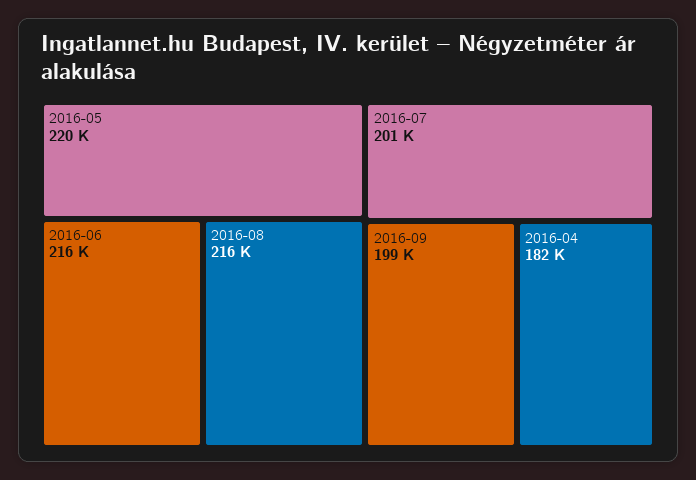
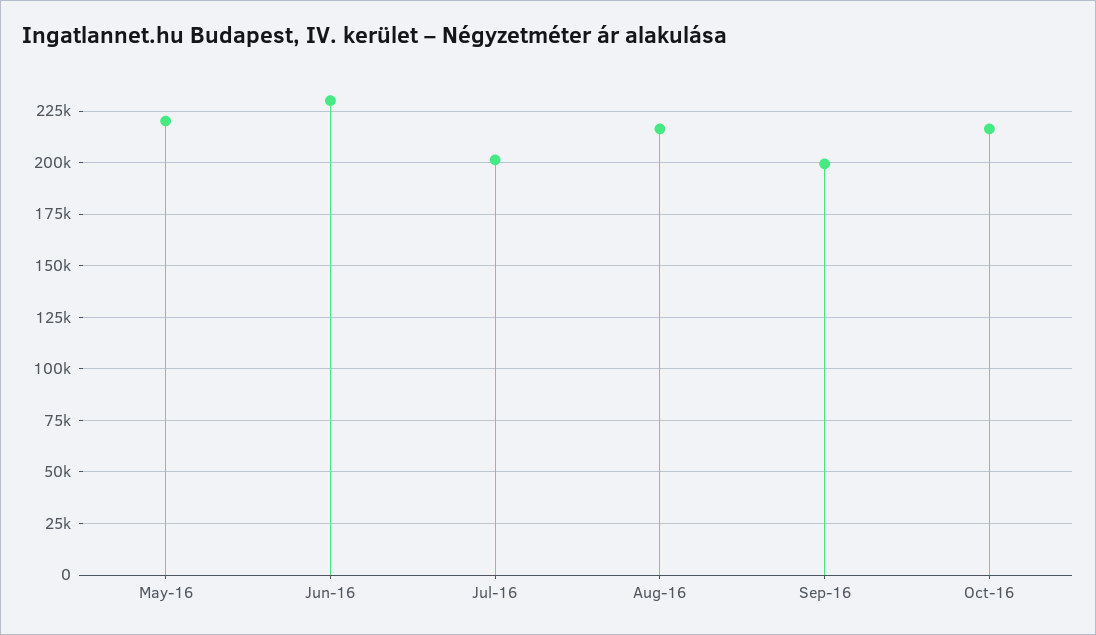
2016-06: 216000 -> 230000
2016-04: 182000 -> none
Oct-16: none -> 215000

